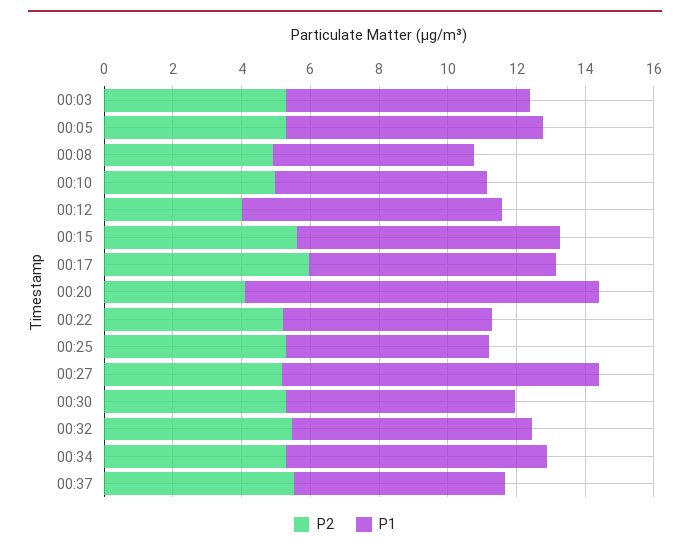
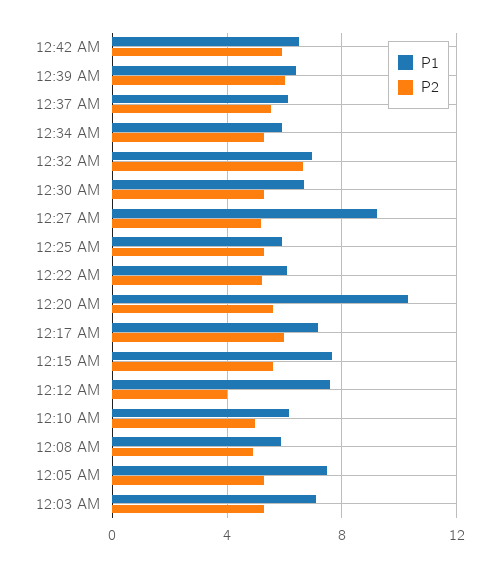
P2, 00:20: 4 -> 5.5
P2, 00:32: 5.5 -> 6.5
P1, 00:34: 7.5 -> 6
P1, 12:42 AM: none -> 6.5
P2, 12:42 AM: none -> 6
P1, 12:39 AM: none -> 6.5
P2, 12:39 AM: none -> 6

